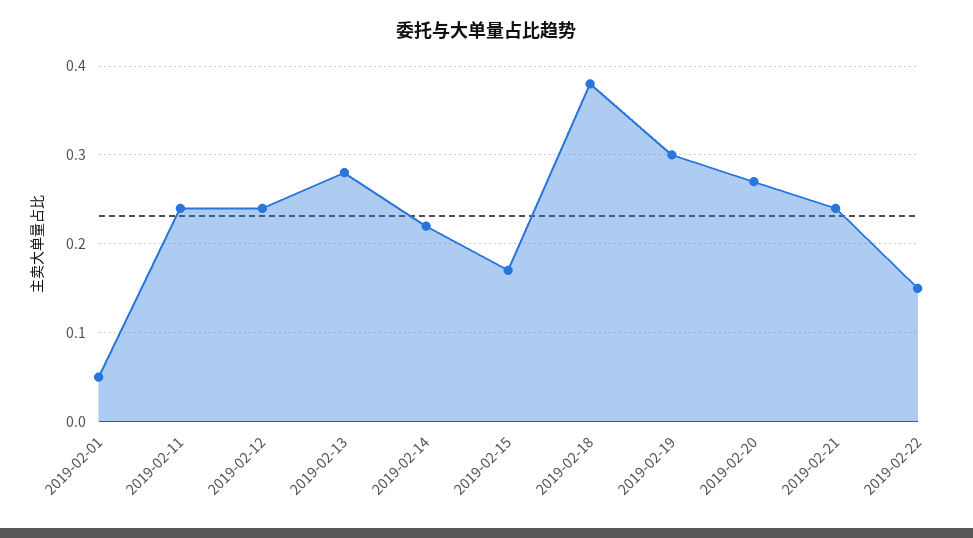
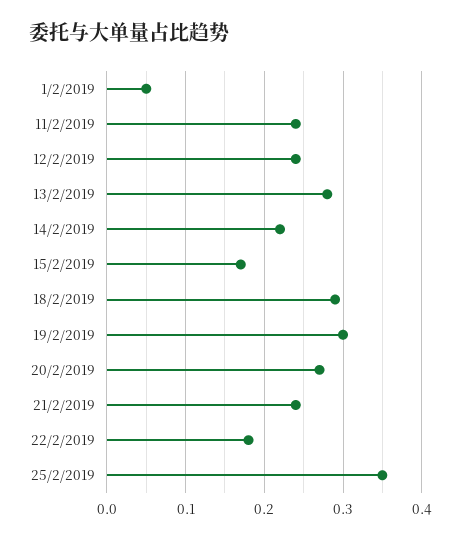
2019-02-18: 0.38 -> 0.29
2019-02-22: 0.15 -> 0.18
25/2/2019: none -> 0.35

